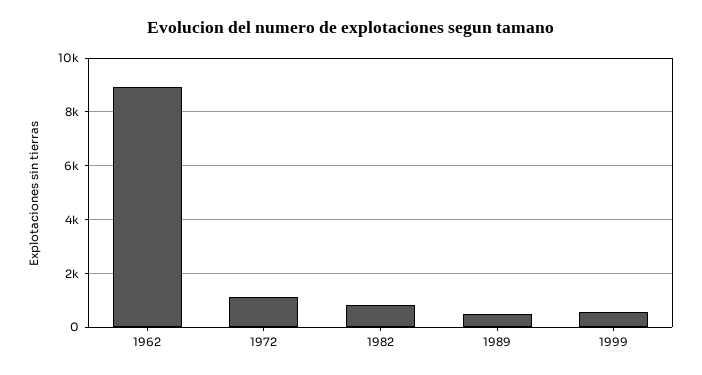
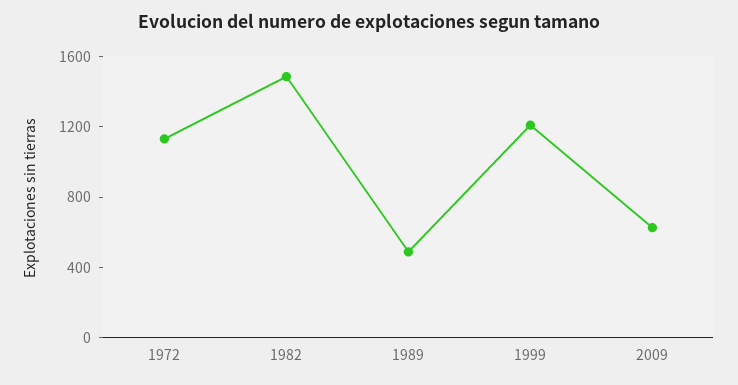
1962: 9000 -> none
1982: 750 -> 1500
1999: 500 -> 1200
2009: none -> 600

